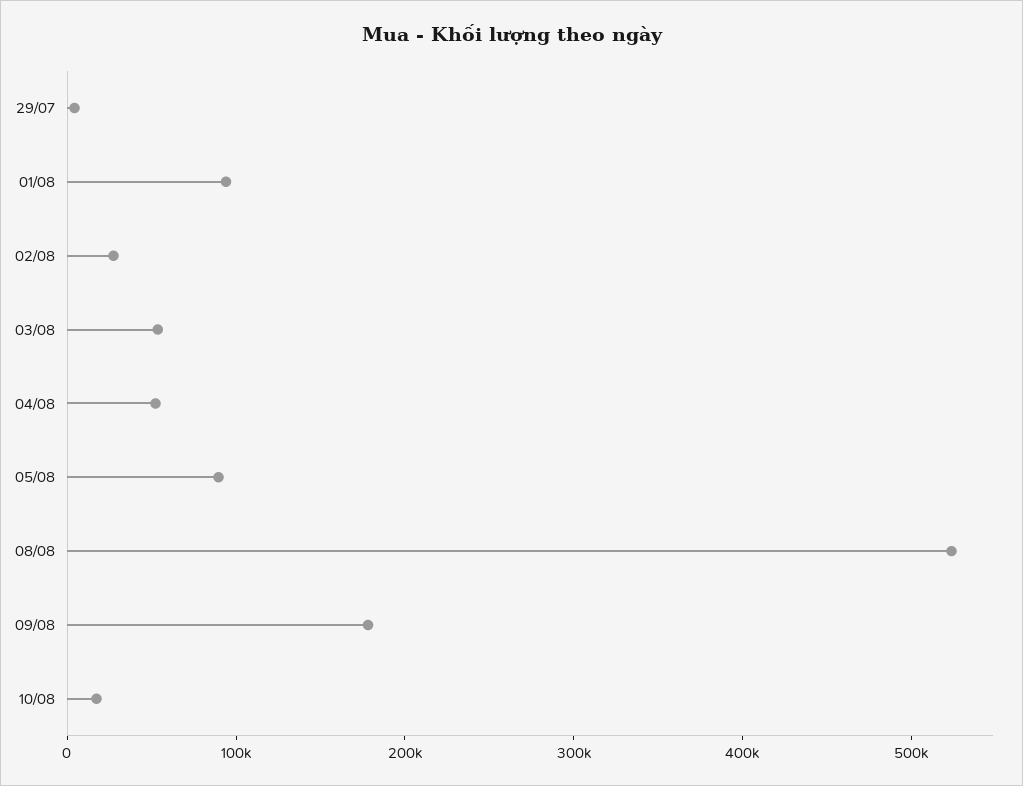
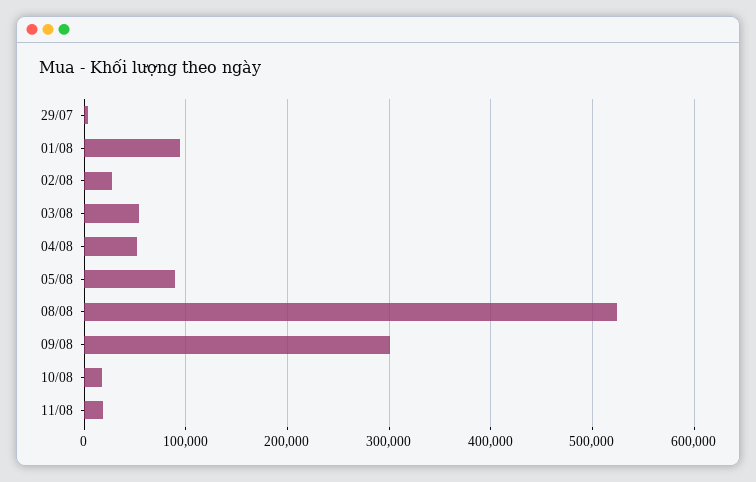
09/08: 180000 -> 300000
11/08: none -> 20000

